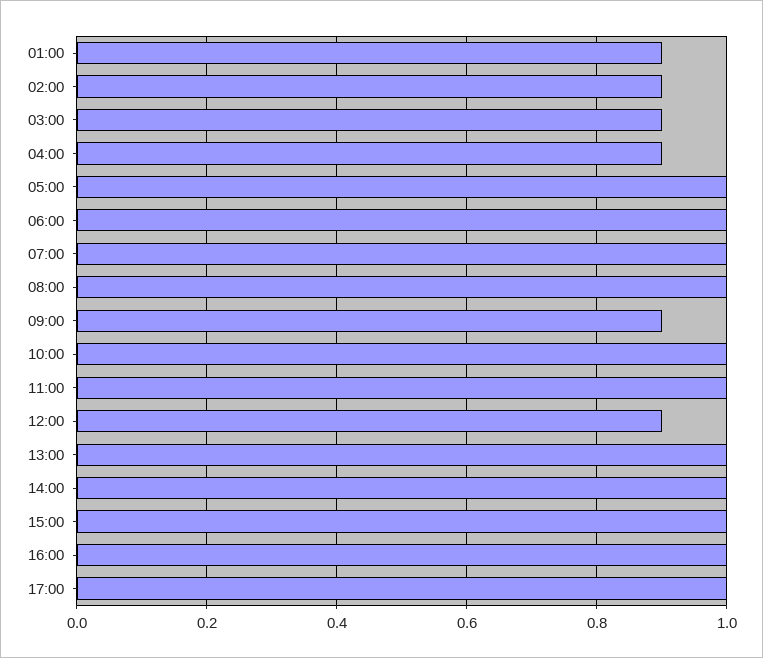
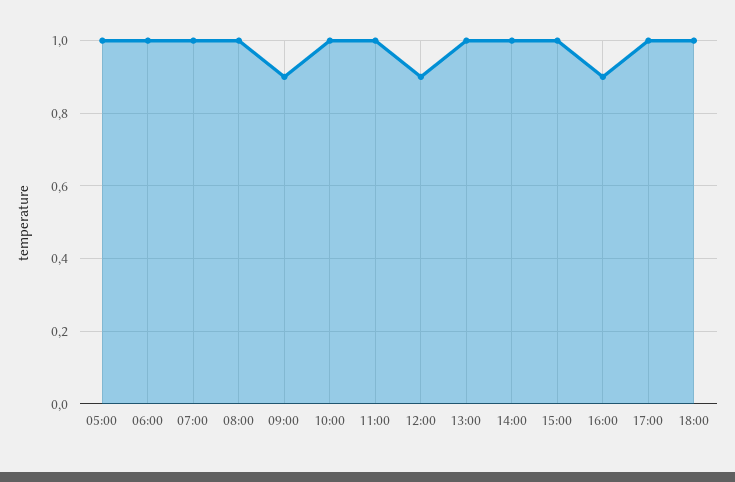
01:00: 0.9 -> none
02:00: 0.9 -> none
03:00: 0.9 -> none
04:00: 0.9 -> none
16:00: 1 -> 0.9
18:00: none -> 1

